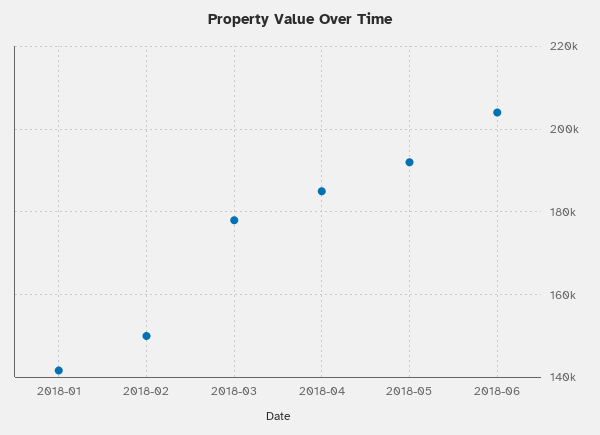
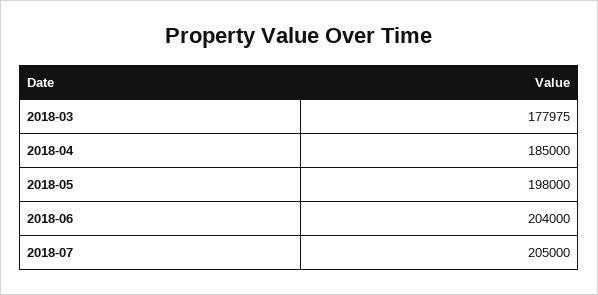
2018-01: 142000 -> none
2018-02: 150000 -> none
2018-05: 192000 -> 198000
2018-07: none -> 205000

